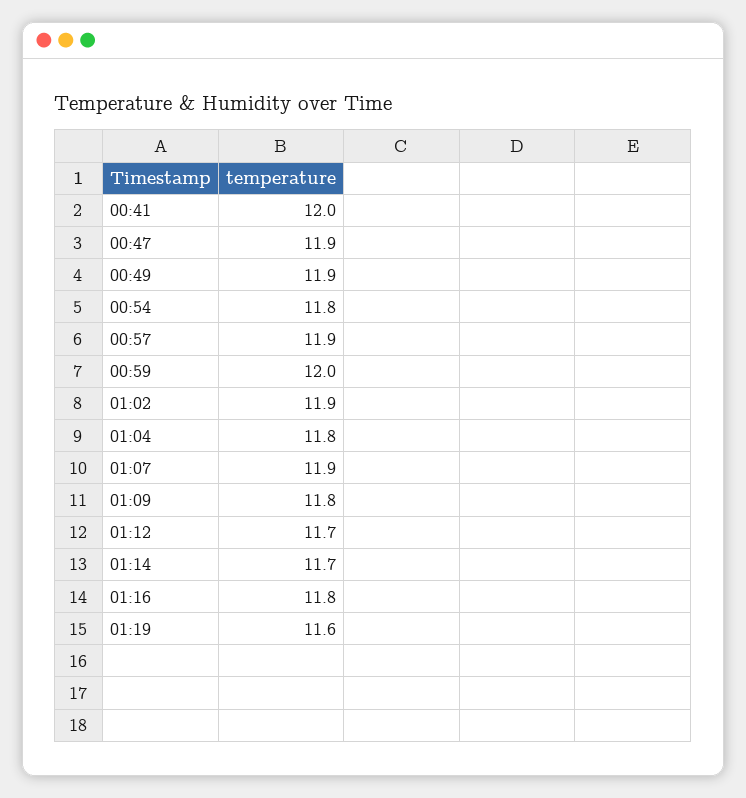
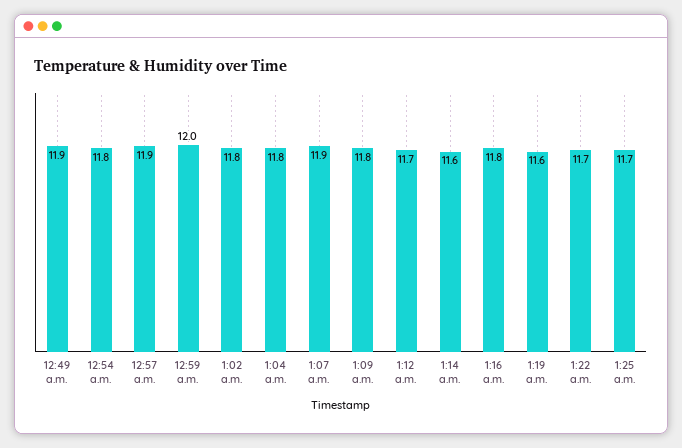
00:41: 12 -> none
00:47: 11.9 -> none
01:02: 11.9 -> 11.8
01:14: 11.7 -> 11.6
1:22 a.m.: none -> 11.7
1:25 a.m.: none -> 11.7

